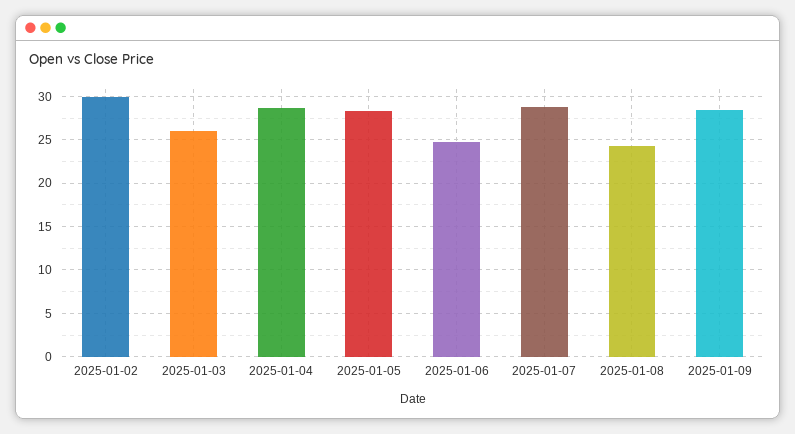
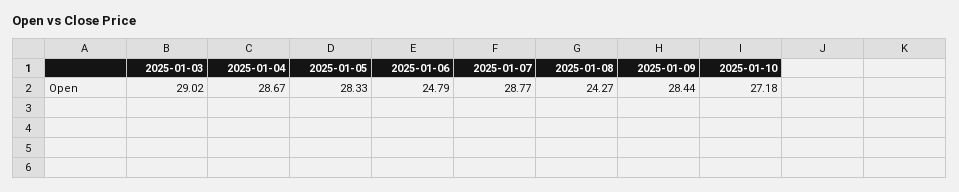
2025-01-02: 30 -> none
2025-01-03: 26 -> 29.02
2025-01-10: none -> 27.18

